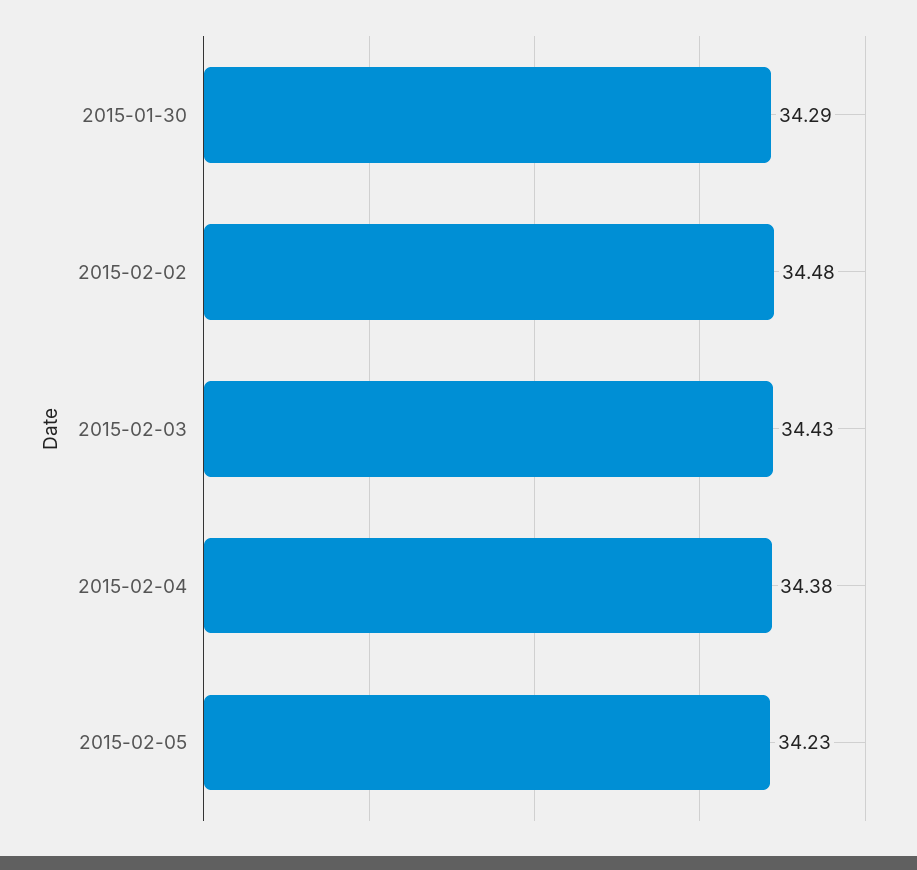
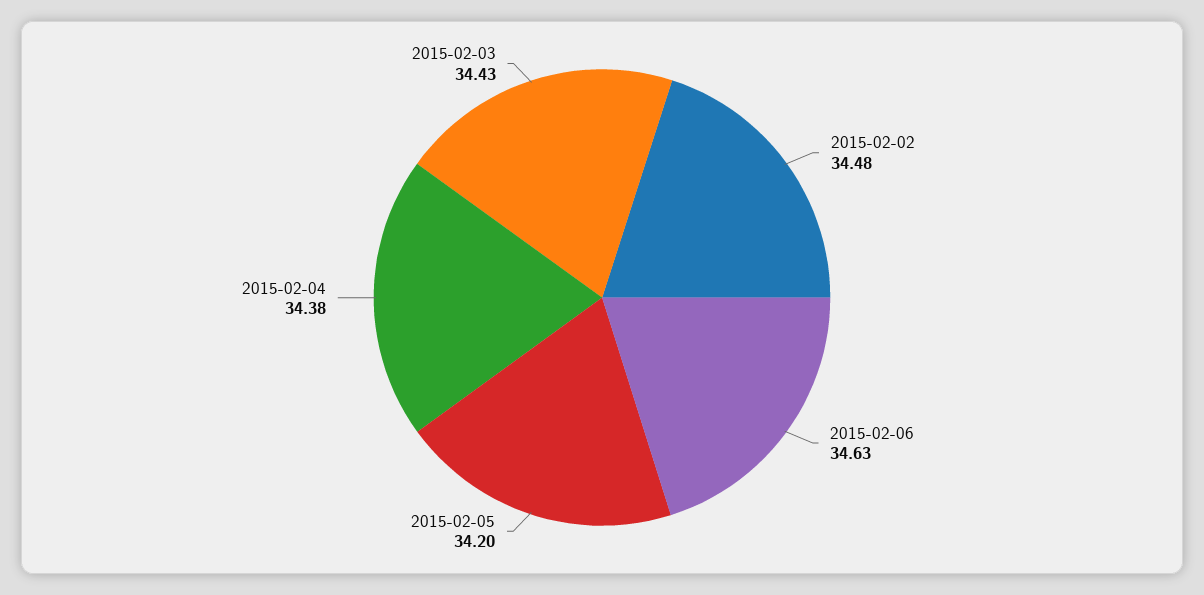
2015-01-30: 34.29 -> none
2015-02-05: 34.23 -> 34.2
2015-02-06: none -> 34.63

